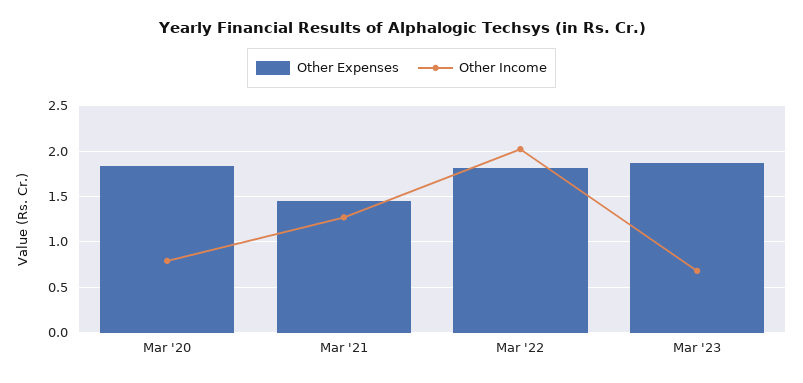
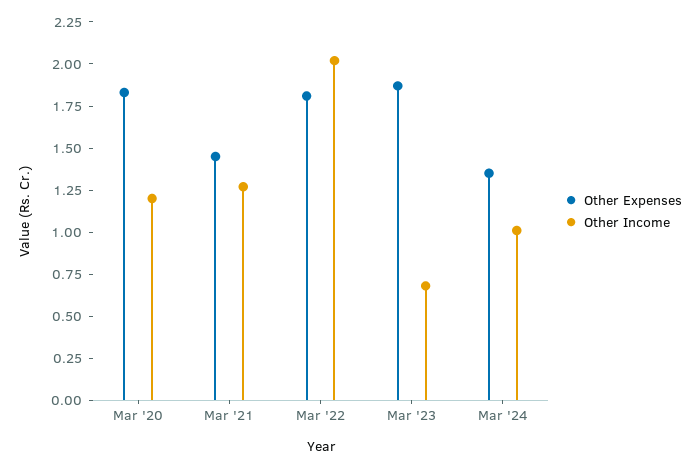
Other Income, Mar '20: 0.8 -> 1.2
Other Expenses, Mar '24: none -> 1.35
Other Income, Mar '24: none -> 1

